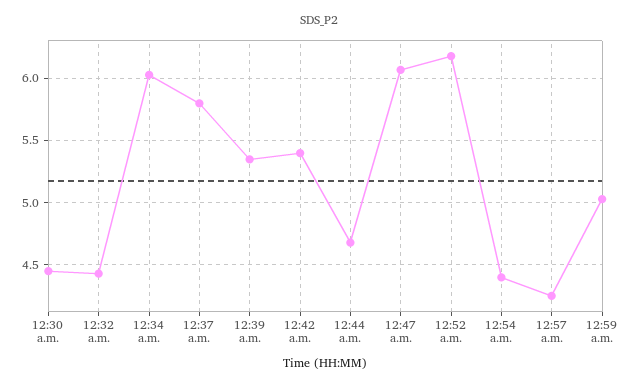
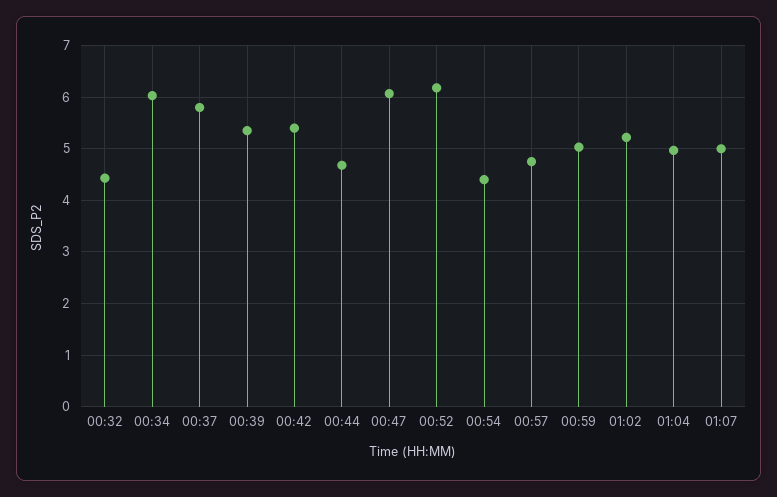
12:30 a.m.: 4.45 -> none
12:57 a.m.: 4.25 -> 4.8
01:02: none -> 5.2
01:04: none -> 5
01:07: none -> 5

